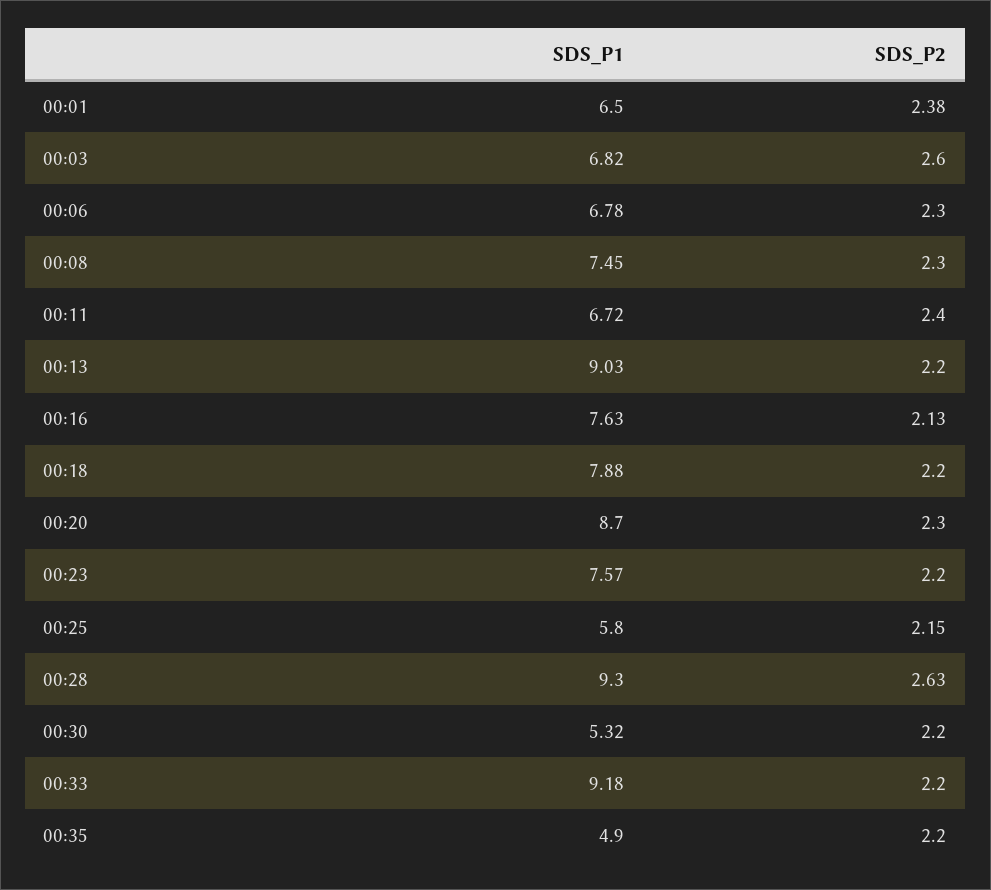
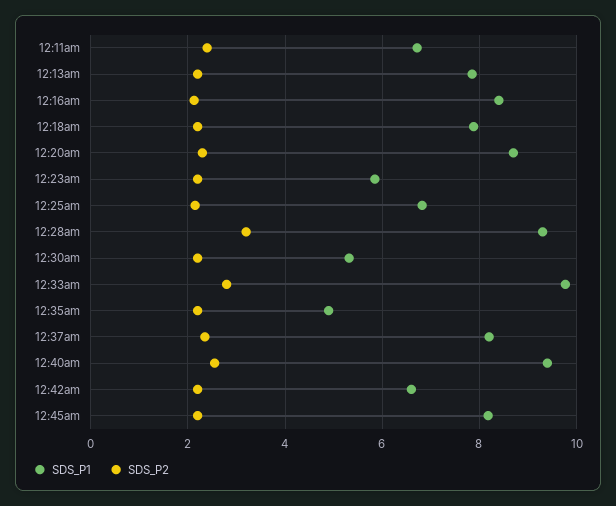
SDS_P1, 00:01: 6.5 -> none
SDS_P2, 00:01: 2.38 -> none
SDS_P1, 00:03: 6.82 -> none
SDS_P2, 00:03: 2.6 -> none
SDS_P1, 00:06: 6.78 -> none
SDS_P2, 00:06: 2.3 -> none
SDS_P1, 00:08: 7.45 -> none
SDS_P2, 00:08: 2.3 -> none
SDS_P1, 00:13: 9.03 -> 7.8
SDS_P1, 00:16: 7.63 -> 8.4
SDS_P1, 00:23: 7.57 -> 5.8
SDS_P1, 00:25: 5.8 -> 6.8
SDS_P2, 00:28: 2.63 -> 3.2
SDS_P1, 00:33: 9.18 -> 9.8
SDS_P2, 00:33: 2.2 -> 2.8
SDS_P1, 12:37am: none -> 8.2
SDS_P2, 12:37am: none -> 2.4
SDS_P1, 12:40am: none -> 9.4
SDS_P2, 12:40am: none -> 2.6
SDS_P1, 12:42am: none -> 6.6
SDS_P2, 12:42am: none -> 2.2
SDS_P1, 12:45am: none -> 8.2
SDS_P2, 12:45am: none -> 2.2

